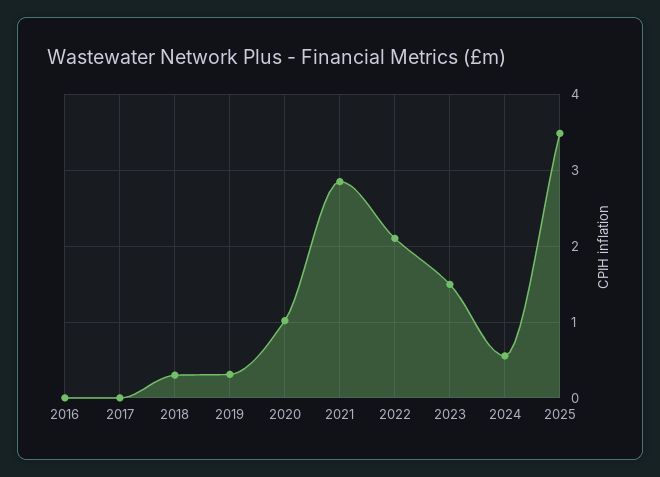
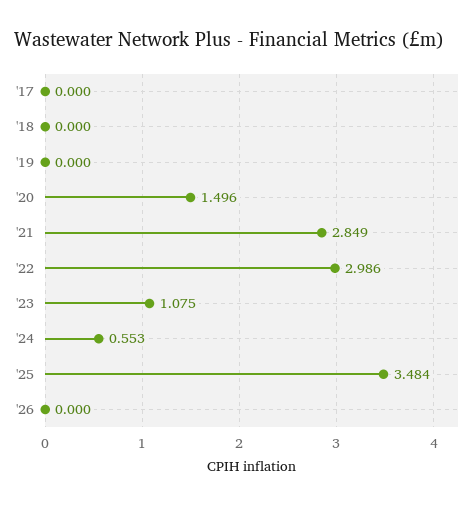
2016: 0 -> none
2018: 0.3 -> 0
2019: 0.3 -> 0
2020: 1 -> 1.496
2022: 2.1 -> 2.986
2023: 1.5 -> 1.075
'26: none -> 0

